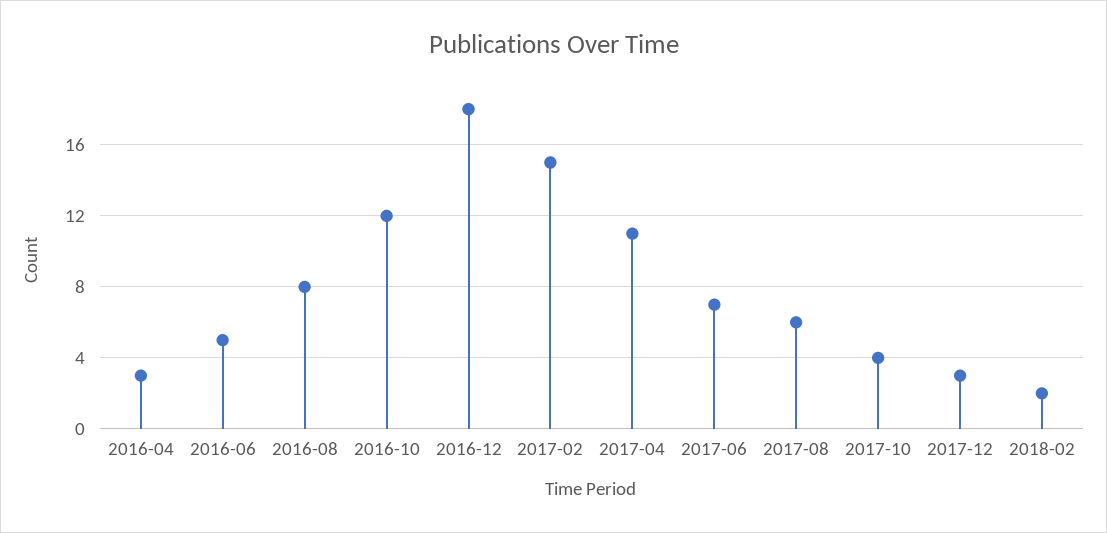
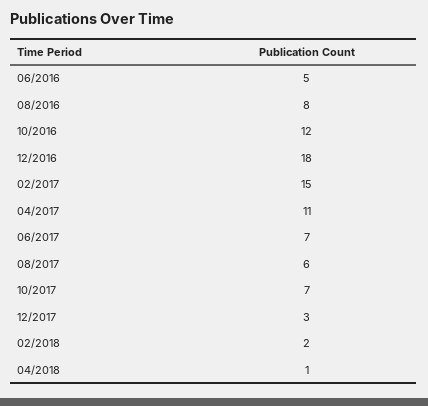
2016-04: 3 -> none
2017-10: 4 -> 7
04/2018: none -> 1

